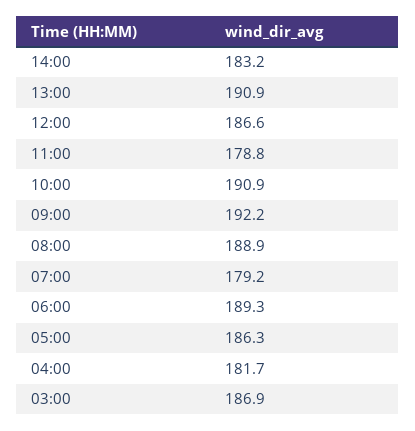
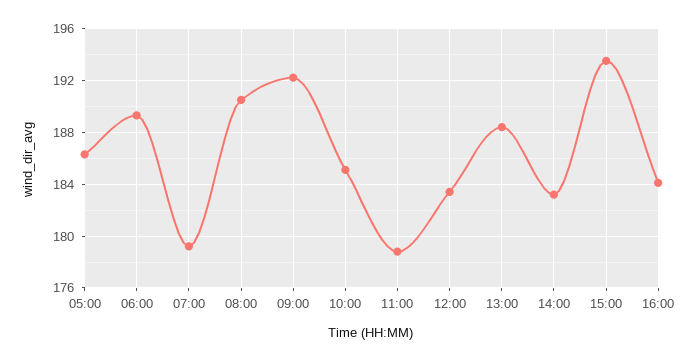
13:00: 190.9 -> 188.5
12:00: 186.6 -> 183.5
10:00: 190.9 -> 185
08:00: 188.9 -> 190.5
04:00: 181.7 -> none
03:00: 186.9 -> none
15:00: none -> 193.5
16:00: none -> 184

